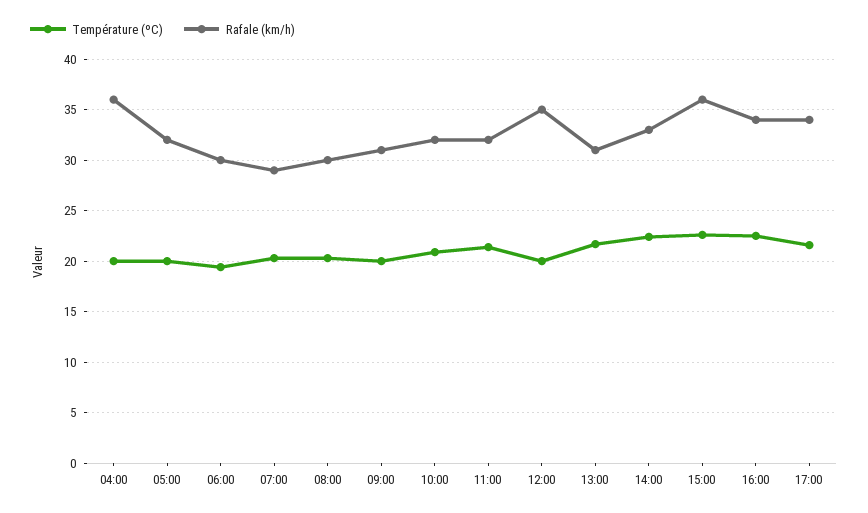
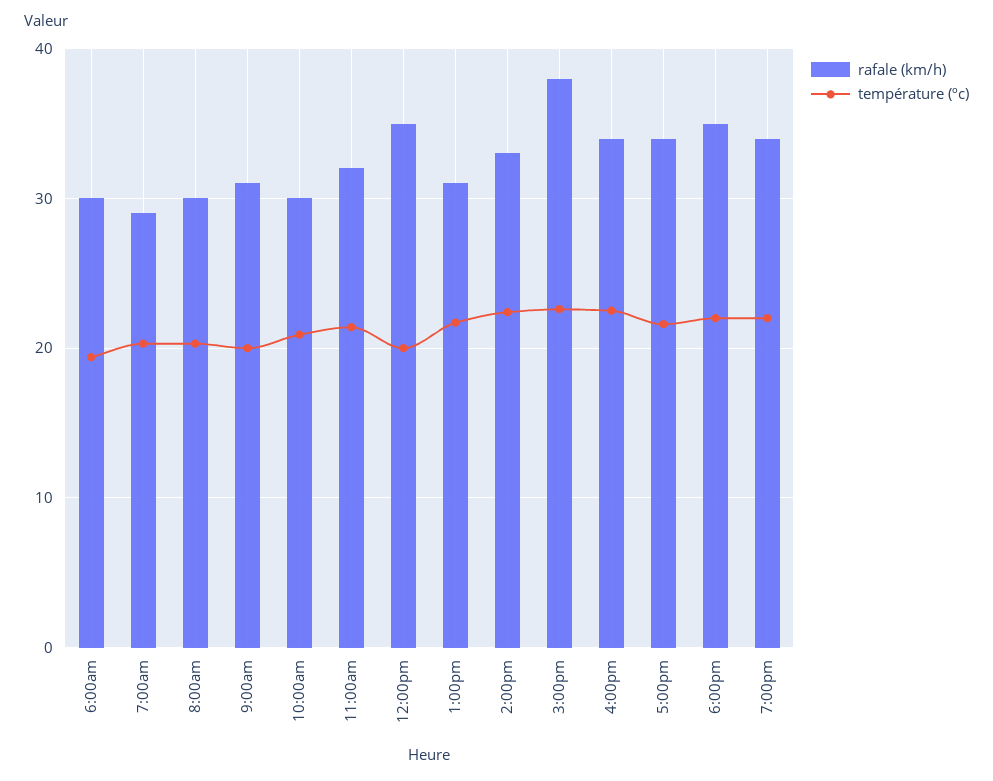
Température (ºC), 04:00: 20 -> none
Rafale (km/h), 04:00: 36 -> none
Température (ºC), 05:00: 20 -> none
Rafale (km/h), 05:00: 32 -> none
Rafale (km/h), 10:00: 32 -> 30
Rafale (km/h), 15:00: 36 -> 38
Rafale (km/h), 6:00pm: none -> 35
Température (ºC), 6:00pm: none -> 22
Rafale (km/h), 7:00pm: none -> 34
Température (ºC), 7:00pm: none -> 22

